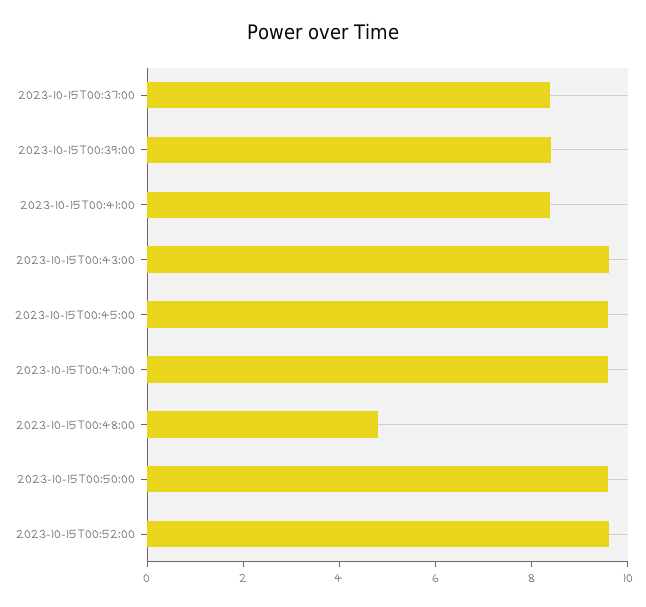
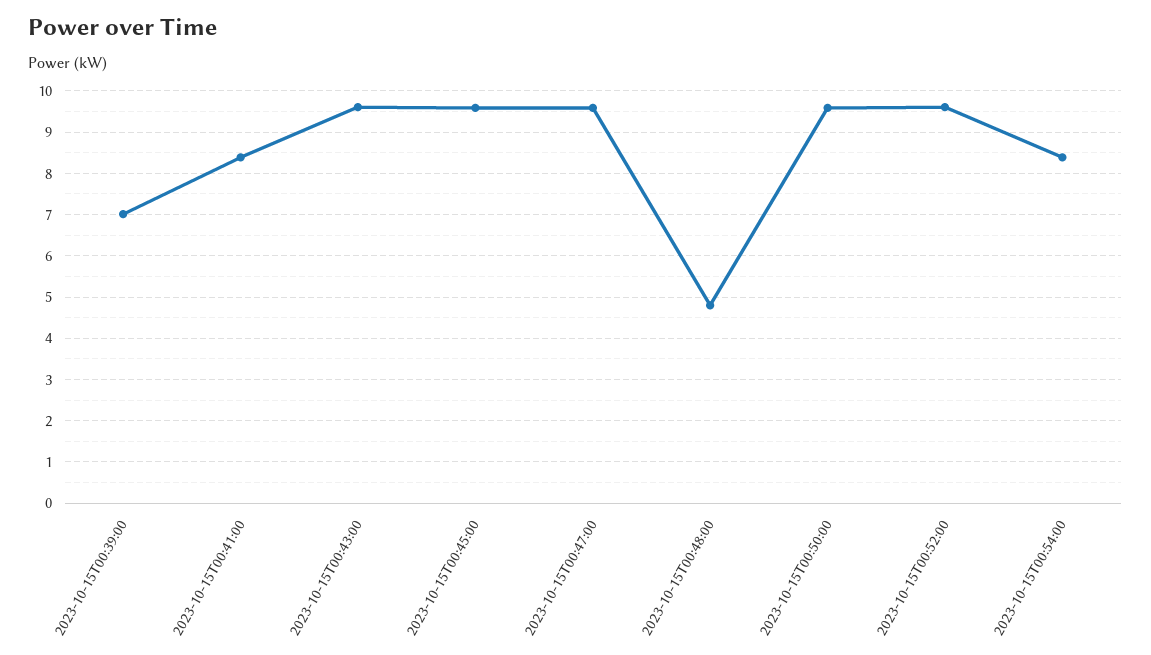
2023-10-15T00:37:00: 8.5 -> none
2023-10-15T00:39:00: 8.5 -> 7
2023-10-15T00:54:00: none -> 8.4

